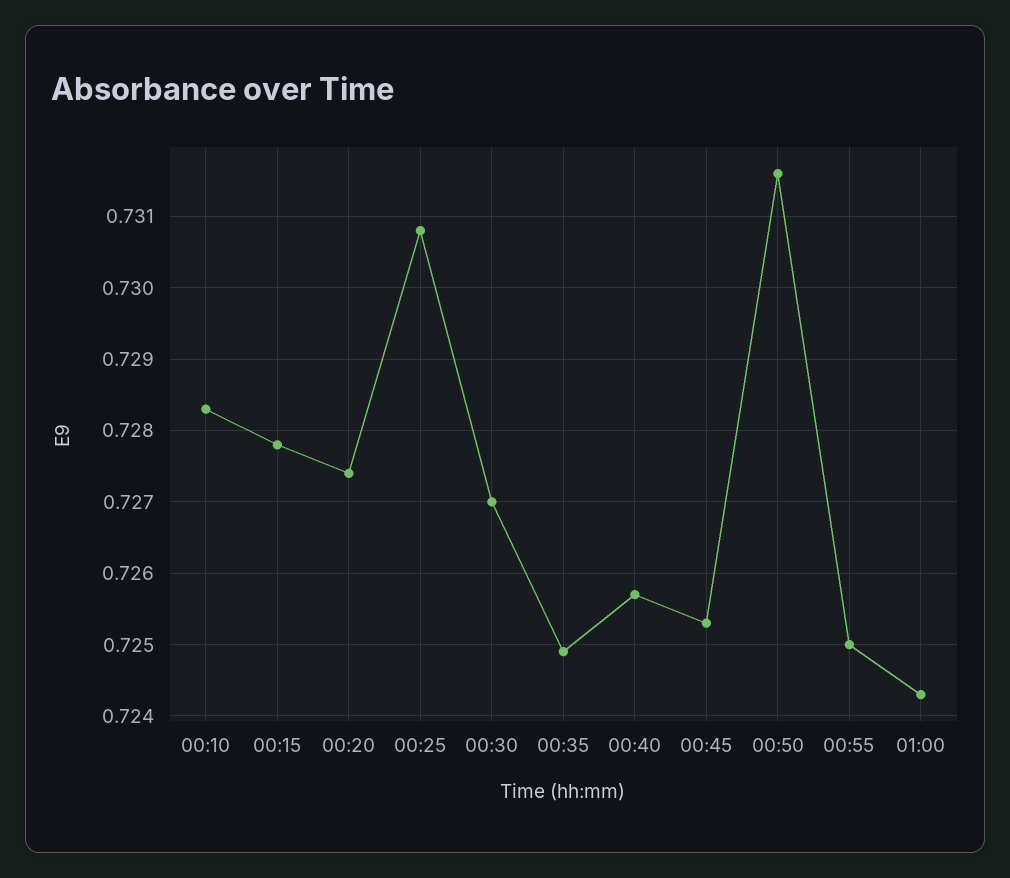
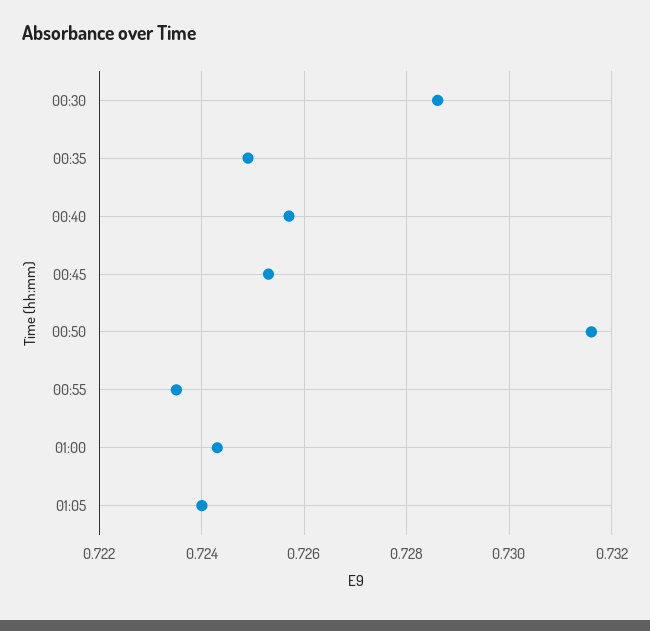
00:10: 0.7283 -> none
00:15: 0.7278 -> none
00:20: 0.7274 -> none
00:25: 0.7308 -> none
00:30: 0.727 -> 0.7285
00:55: 0.725 -> 0.7235
01:05: none -> 0.724

